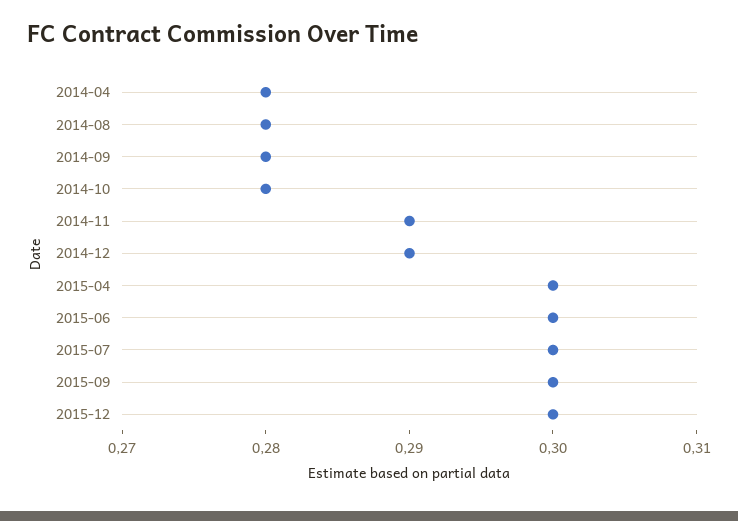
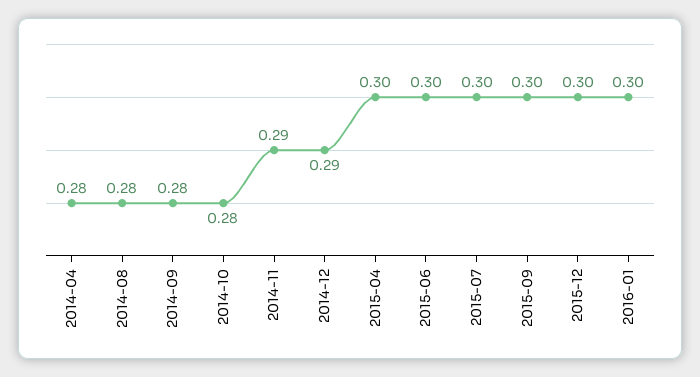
2016-01: none -> 0.3

